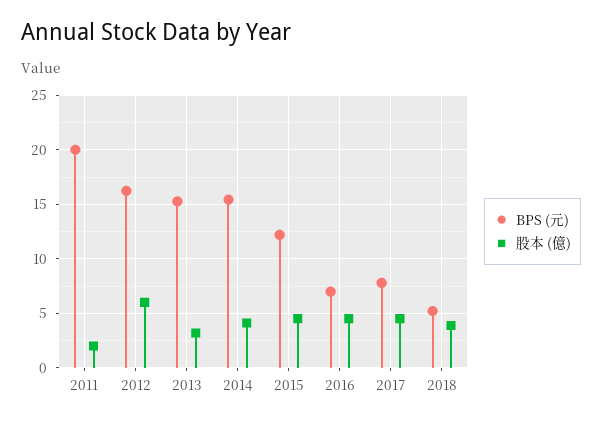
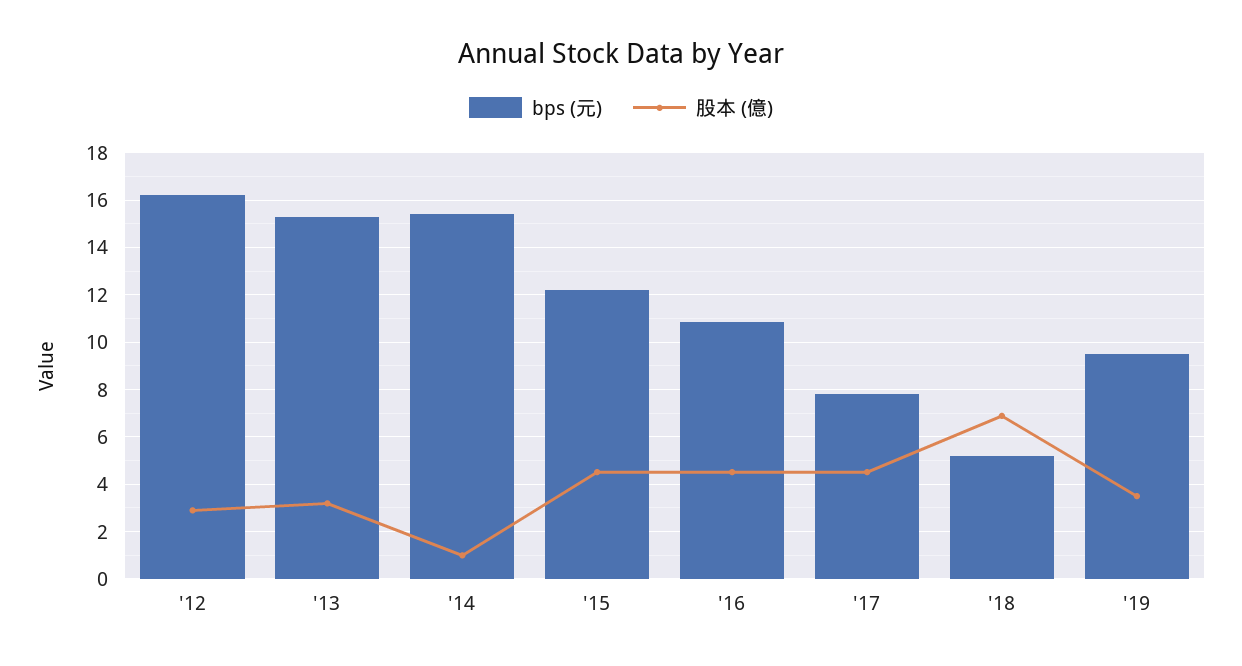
BPS (元), 2011: 20 -> none
股本 (億), 2011: 2 -> none
股本 (億), 2012: 6 -> 3
股本 (億), 2014: 4 -> 1
BPS (元), 2016: 7 -> 11
股本 (億), 2018: 4 -> 7
BPS (元), '19: none -> 9.5
股本 (億), '19: none -> 3.5

